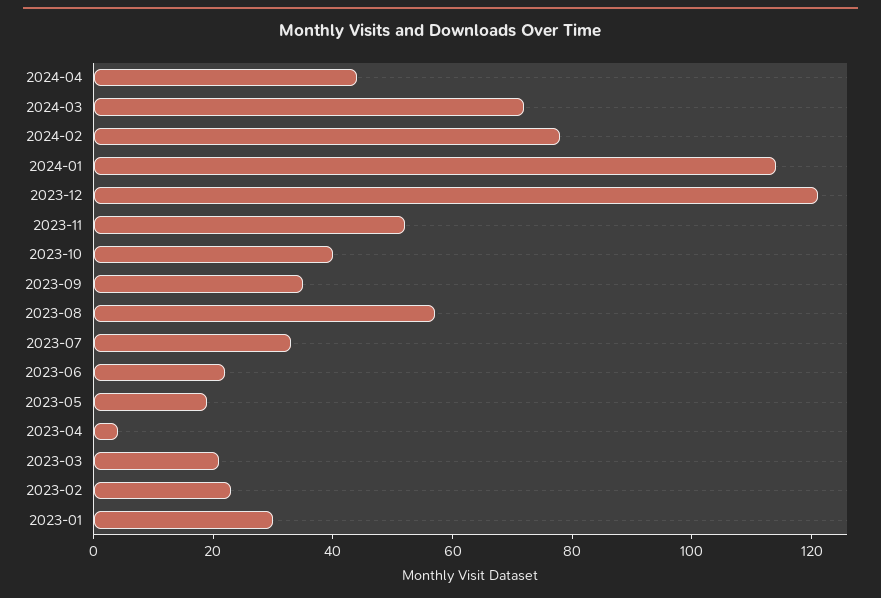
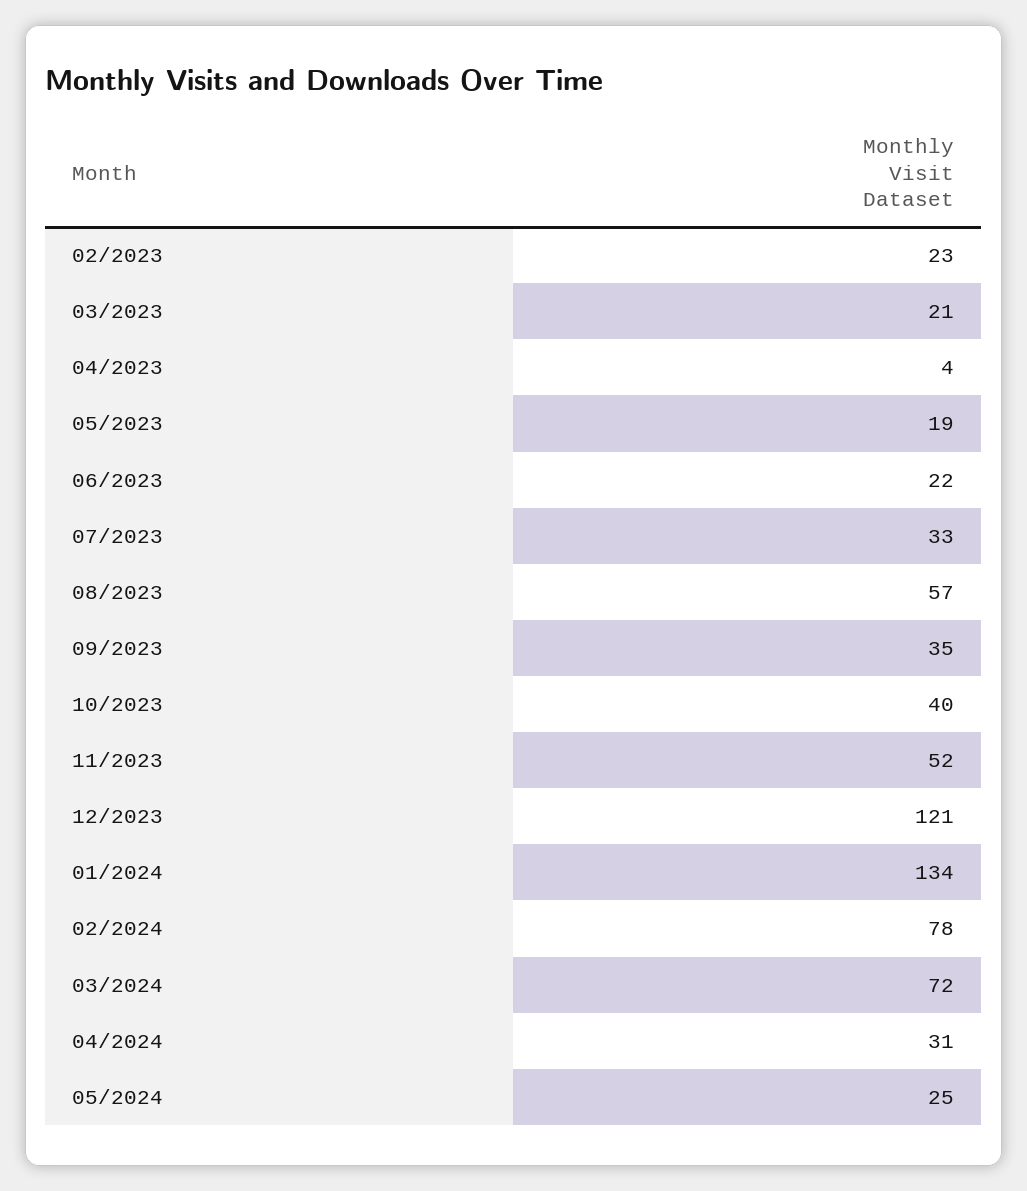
2024-04: 45 -> 31
2024-01: 115 -> 134
2023-01: 30 -> none
05/2024: none -> 25

